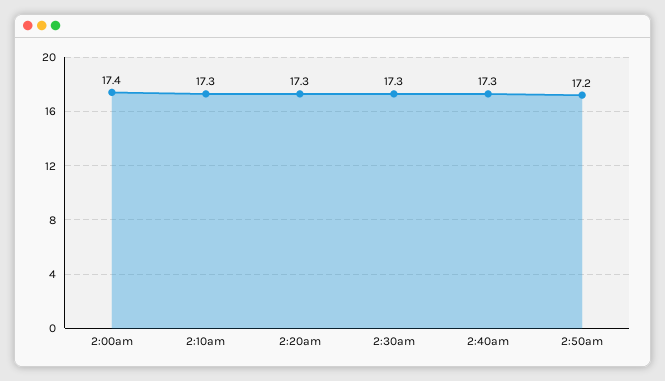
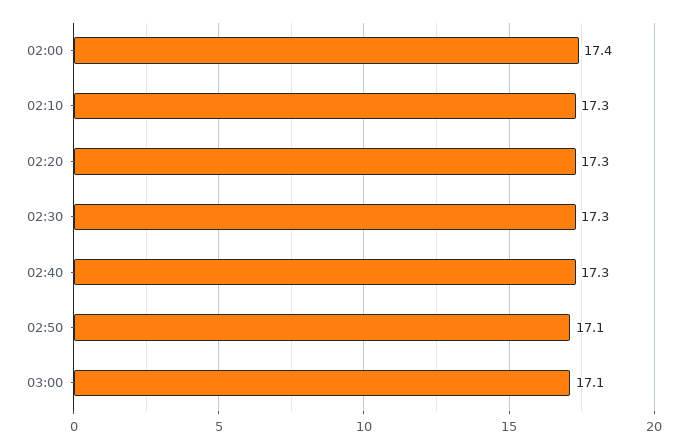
2:50am: 17.2 -> 17.1
03:00: none -> 17.1

